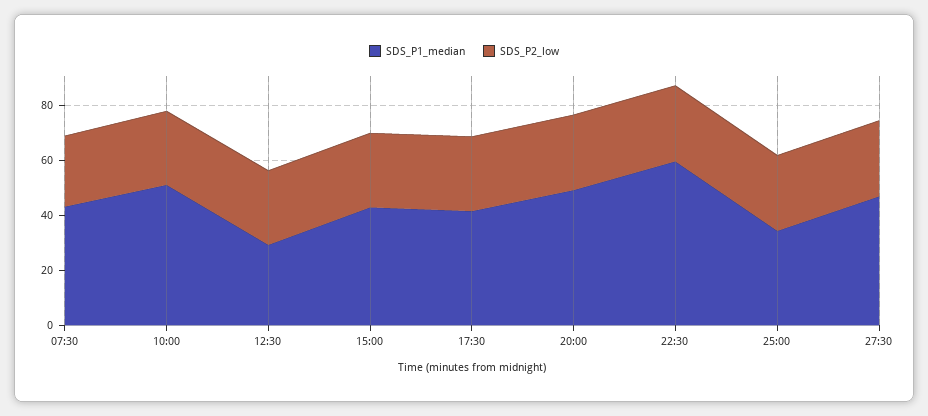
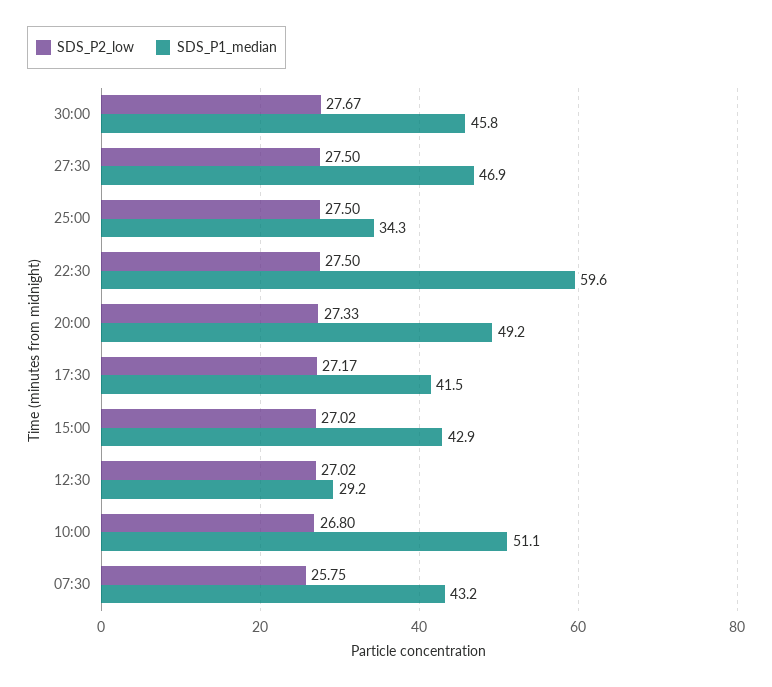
SDS_P2_low, 30:00: none -> 27.67
SDS_P1_median, 30:00: none -> 45.8

